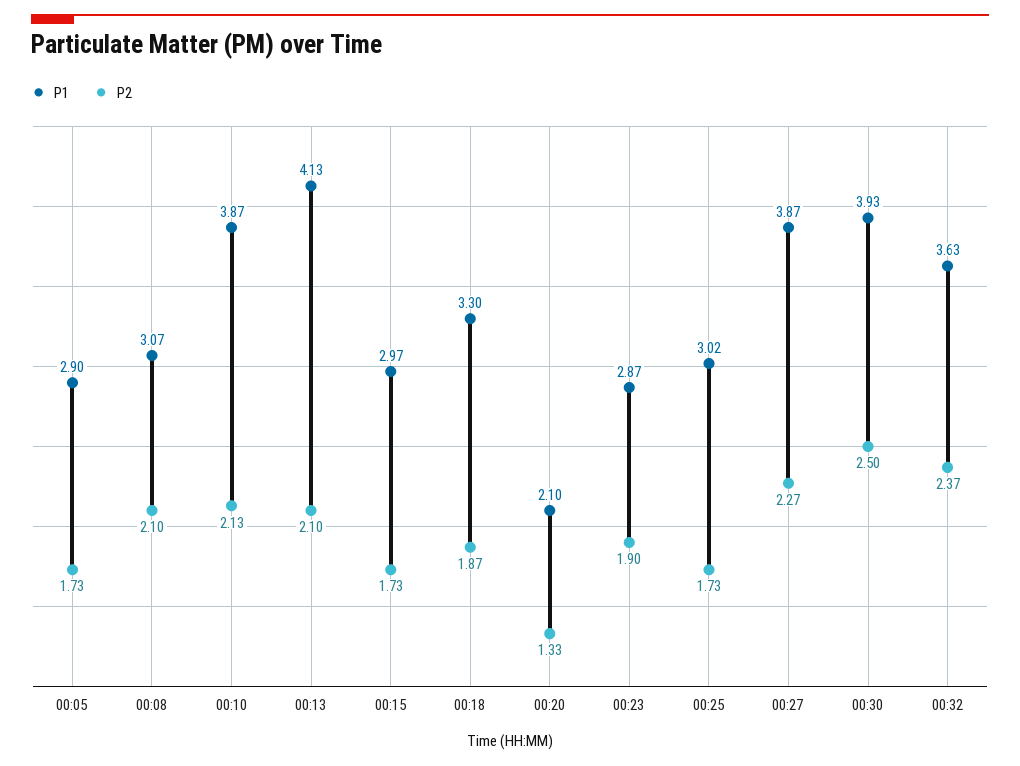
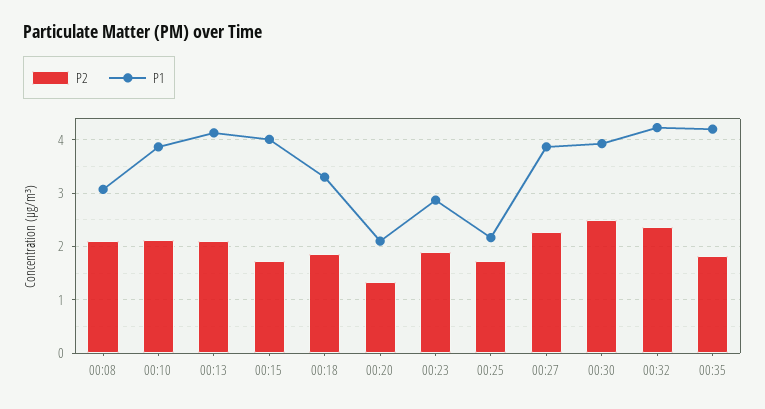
P1, 00:05: 2.9 -> none
P2, 00:05: 1.73 -> none
P1, 00:15: 2.97 -> 4
P1, 00:25: 3.02 -> 2.2
P1, 00:32: 3.63 -> 4.2
P2, 00:35: none -> 1.8
P1, 00:35: none -> 4.2

